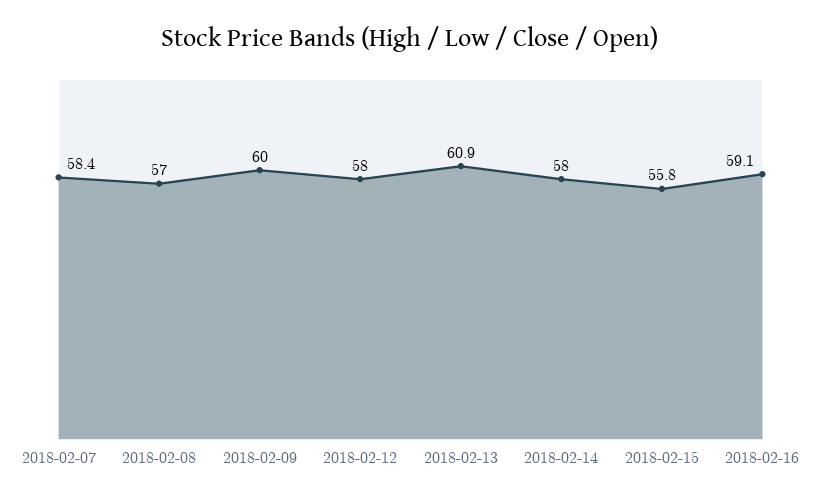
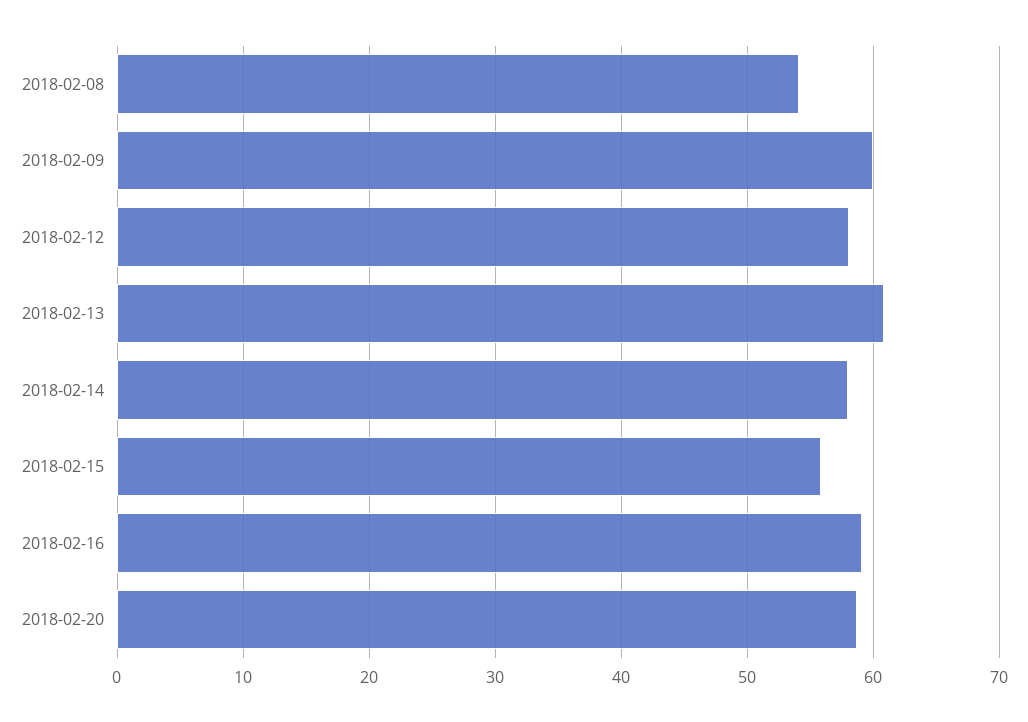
2018-02-07: 58.4 -> none
2018-02-08: 57 -> 54
2018-02-20: none -> 59

